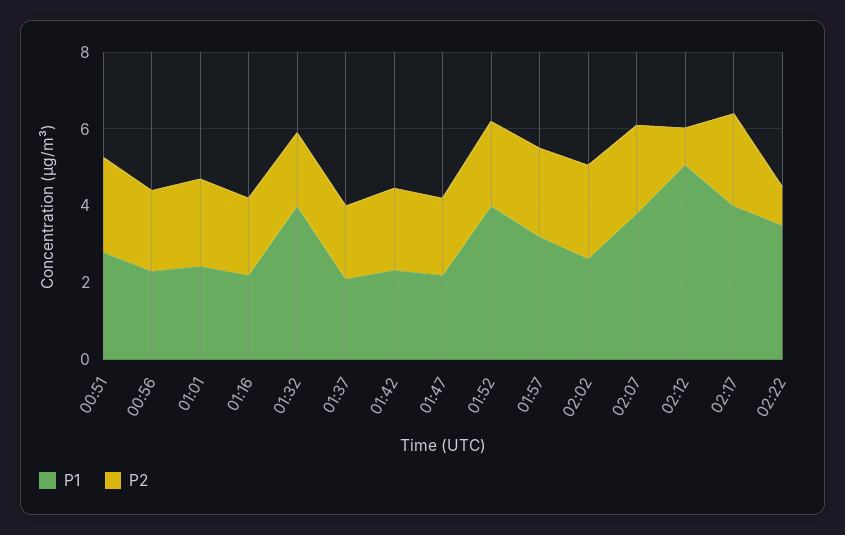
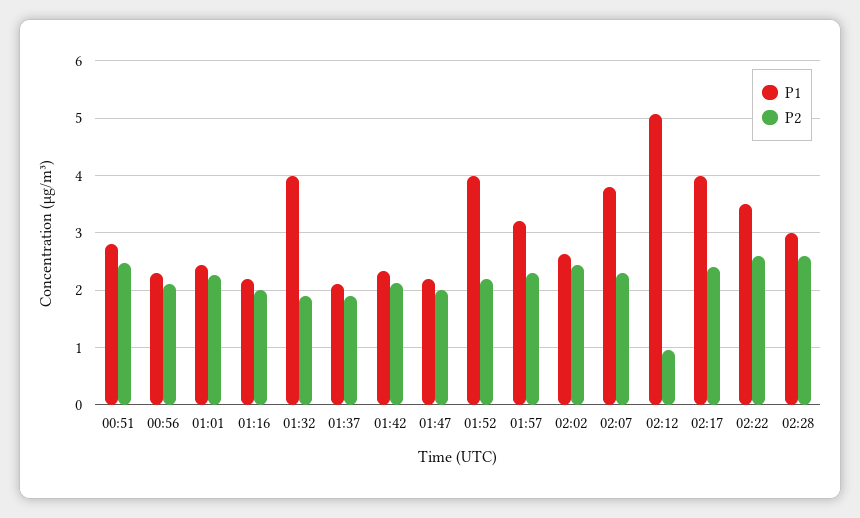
P2, 02:22: 1 -> 2.6
P1, 02:28: none -> 3
P2, 02:28: none -> 2.6

